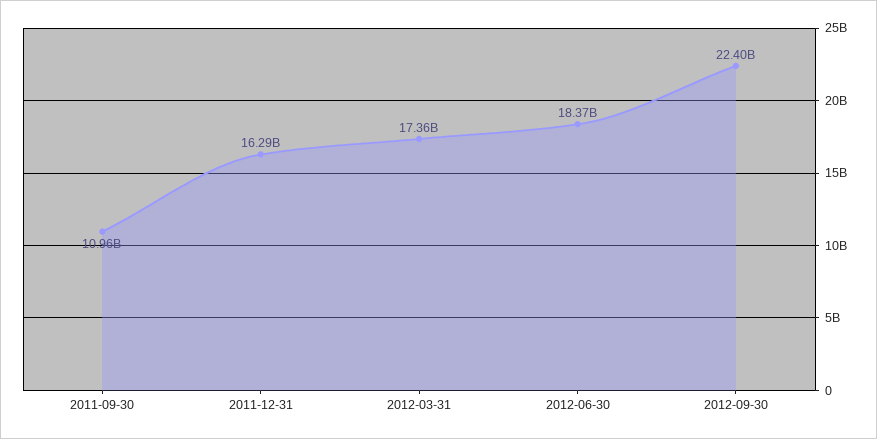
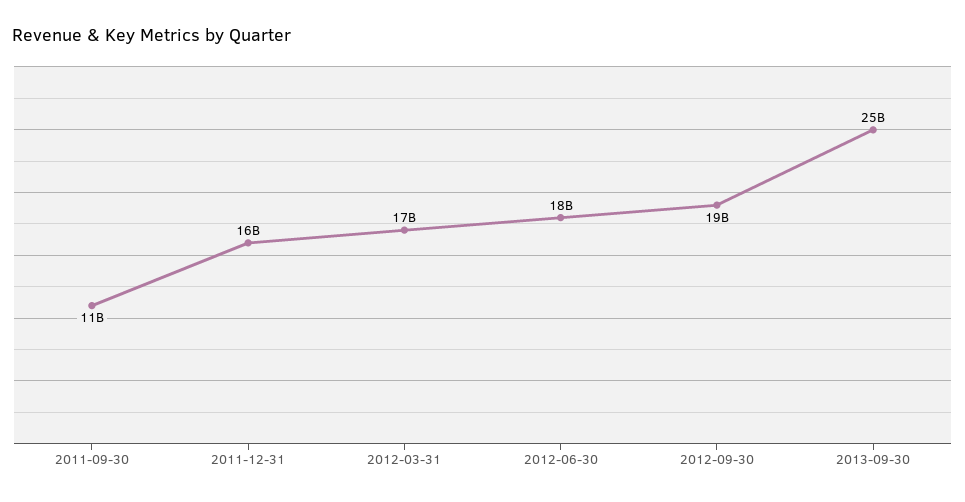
2012-09-30: 22400000000 -> 19000000000
2013-09-30: none -> 25000000000

